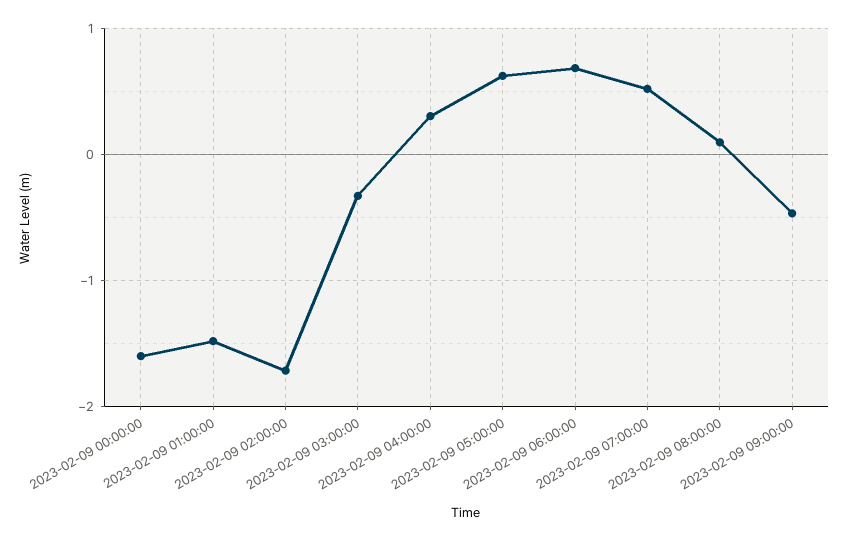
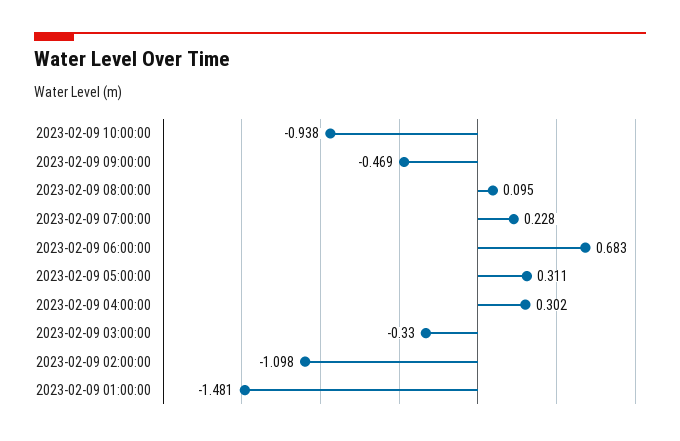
2023-02-09 00:00:00: -1.6 -> none
2023-02-09 02:00:00: -1.7 -> -1.098
2023-02-09 05:00:00: 0.6 -> 0.311
2023-02-09 07:00:00: 0.5 -> 0.228
2023-02-09 10:00:00: none -> -0.938

